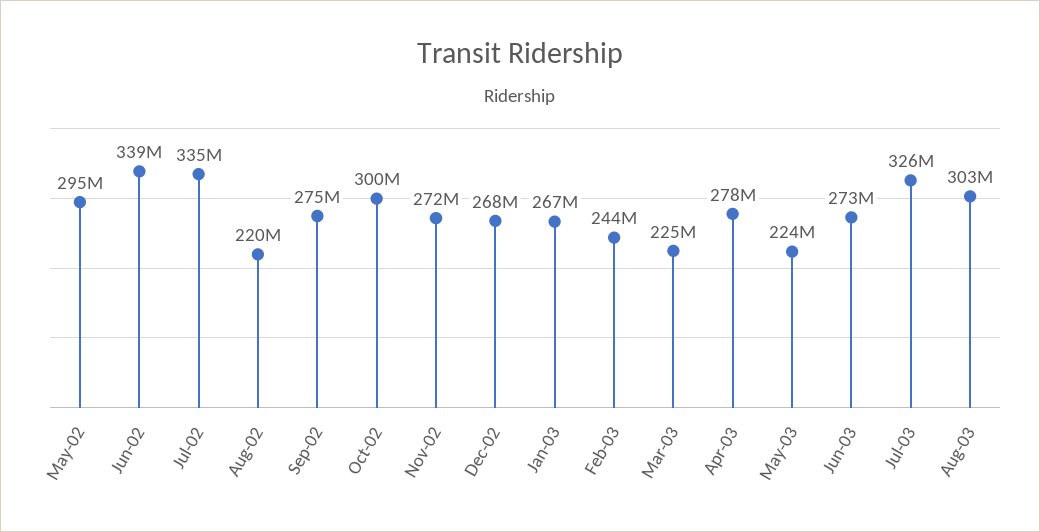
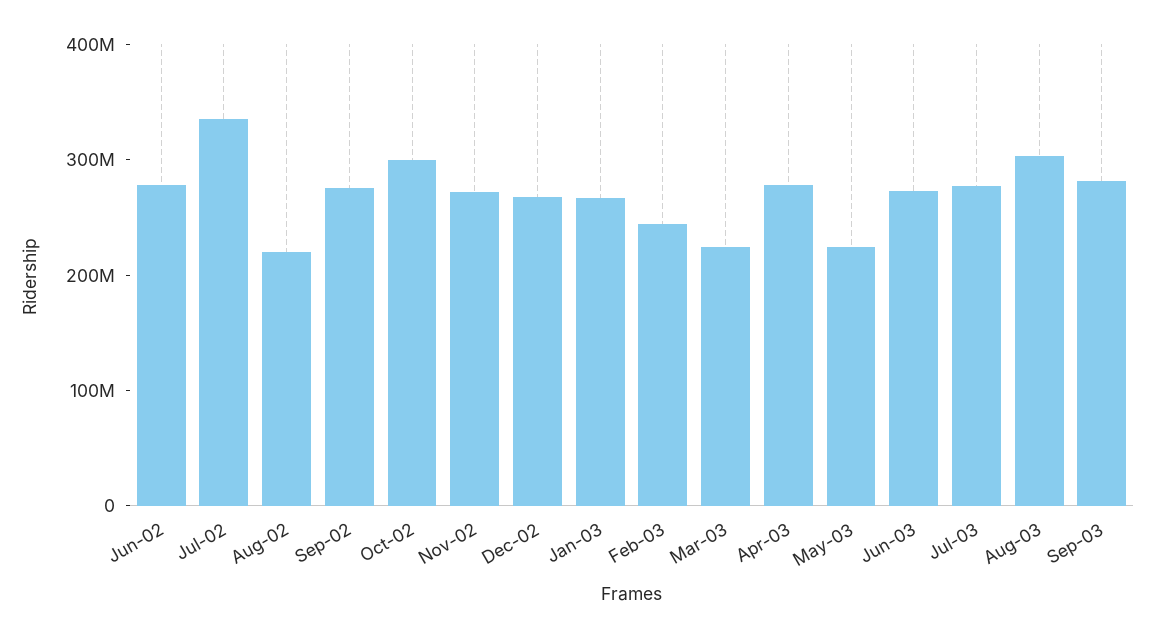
May-02: 295000000 -> none
Jun-02: 339000000 -> 280000000
Jul-03: 326000000 -> 280000000
Sep-03: none -> 280000000

